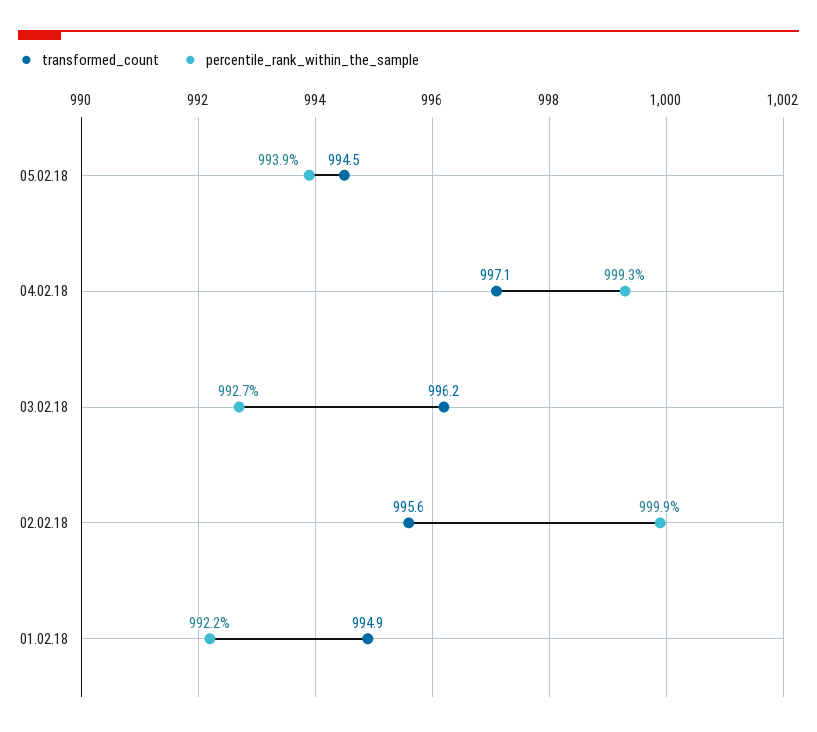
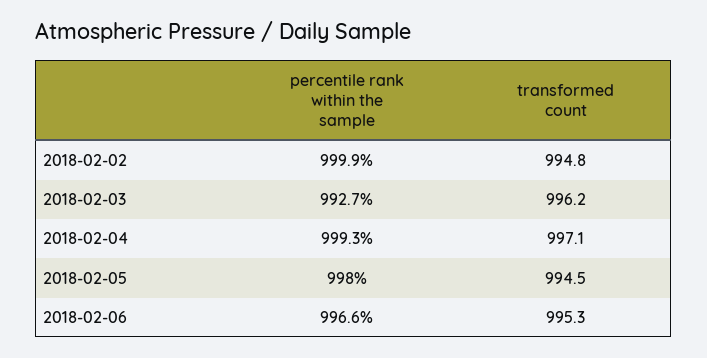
percentile_rank_within_the_sample, 05.02.18: 993.9 -> 998
transformed_count, 02.02.18: 995.6 -> 994.8
transformed_count, 01.02.18: 994.9 -> none
percentile_rank_within_the_sample, 01.02.18: 992.2 -> none
percentile_rank_within_the_sample, 2018-02-06: none -> 996.6
transformed_count, 2018-02-06: none -> 995.3

